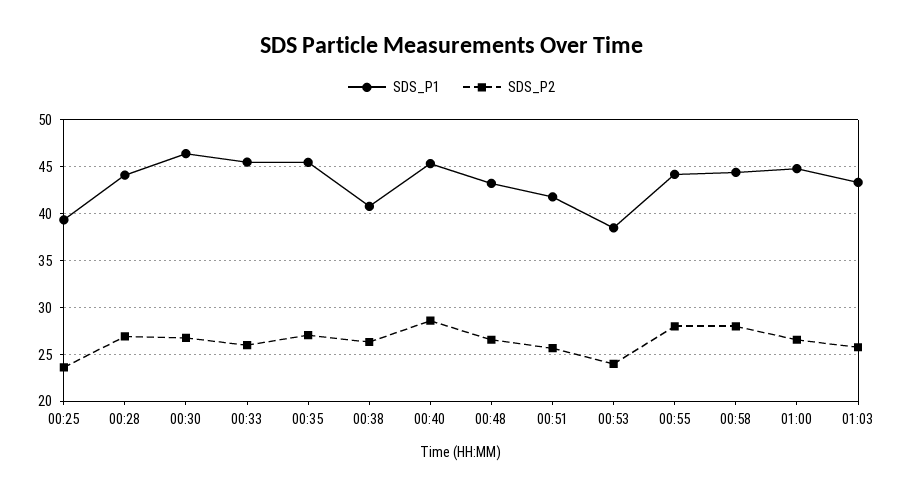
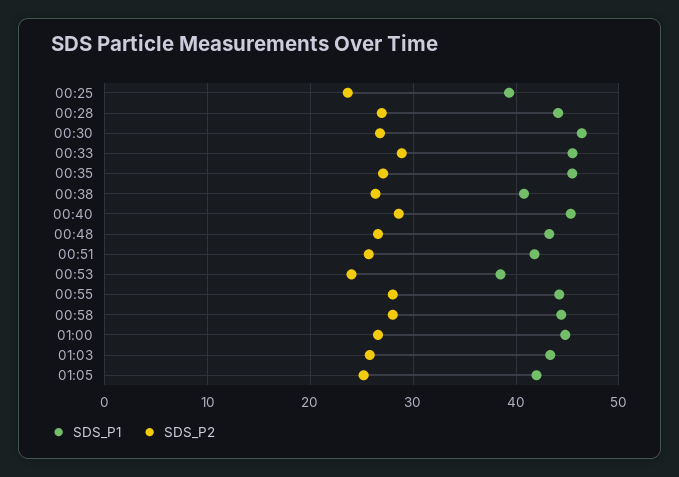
SDS_P2, 00:33: 26 -> 29
SDS_P1, 01:05: none -> 42
SDS_P2, 01:05: none -> 25

